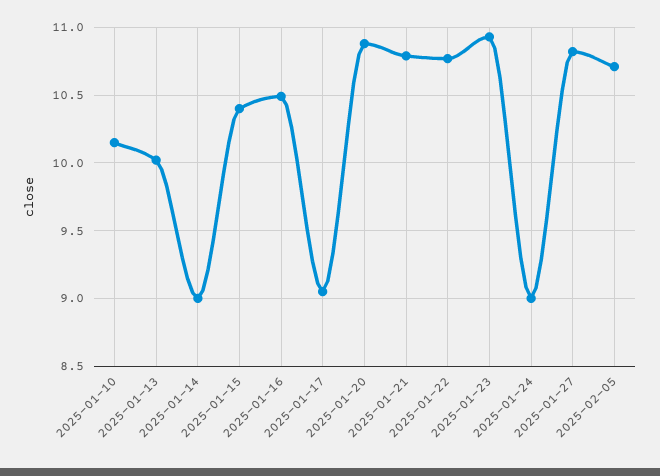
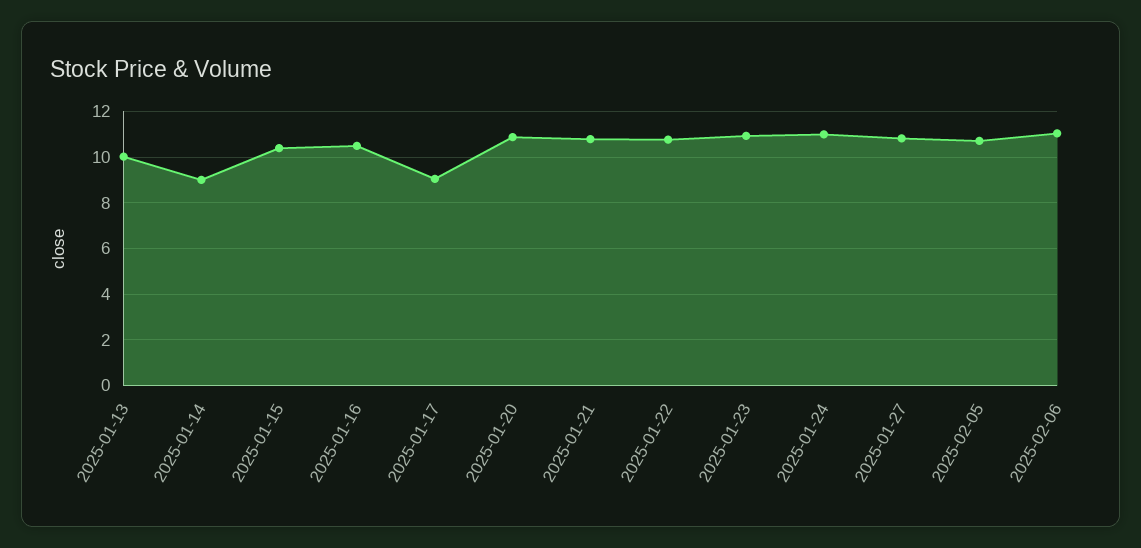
2025-01-10: 10.15 -> none
2025-01-24: 9 -> 11
2025-02-06: none -> 11

